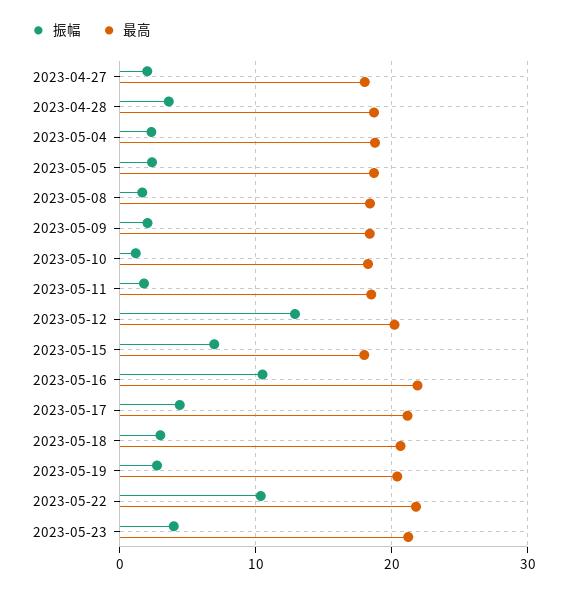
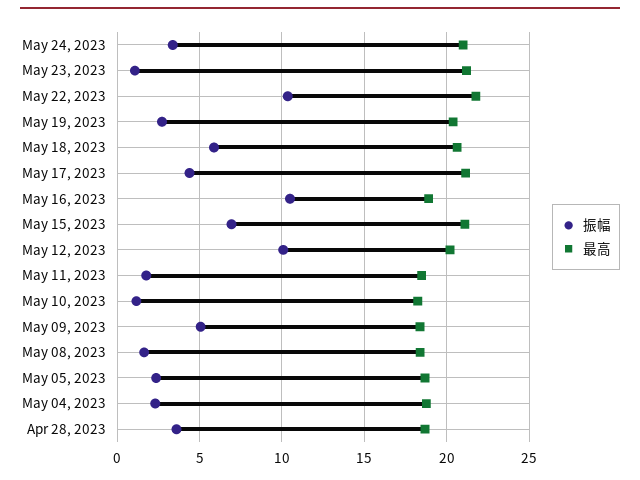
振幅, 2023-04-27: 2 -> none
最高, 2023-04-27: 18 -> none
振幅, 2023-05-09: 2 -> 5
振幅, 2023-05-12: 13 -> 10
最高, 2023-05-15: 18 -> 21
最高, 2023-05-16: 22 -> 19
振幅, 2023-05-18: 3 -> 6
振幅, 2023-05-23: 4 -> 1
振幅, May 24, 2023: none -> 3.5
最高, May 24, 2023: none -> 21

